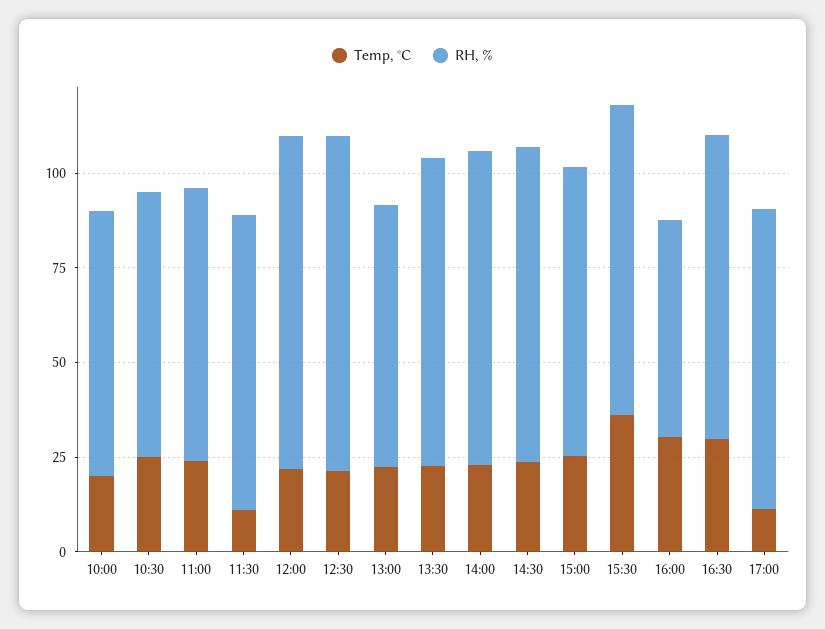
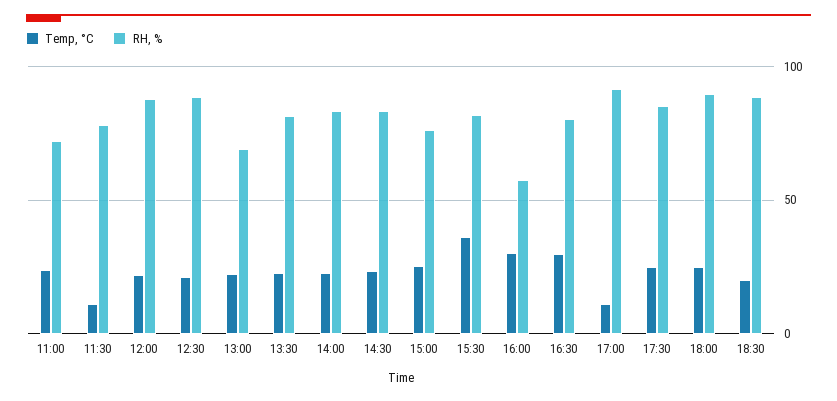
Temp, °C, 10:00: 20 -> none
RH, %, 10:00: 70 -> none
Temp, °C, 10:30: 25 -> none
RH, %, 10:30: 70 -> none
RH, %, 17:00: 80 -> 90
Temp, °C, 17:30: none -> 25
RH, %, 17:30: none -> 85
Temp, °C, 18:00: none -> 25
RH, %, 18:00: none -> 90
Temp, °C, 18:30: none -> 20
RH, %, 18:30: none -> 90

